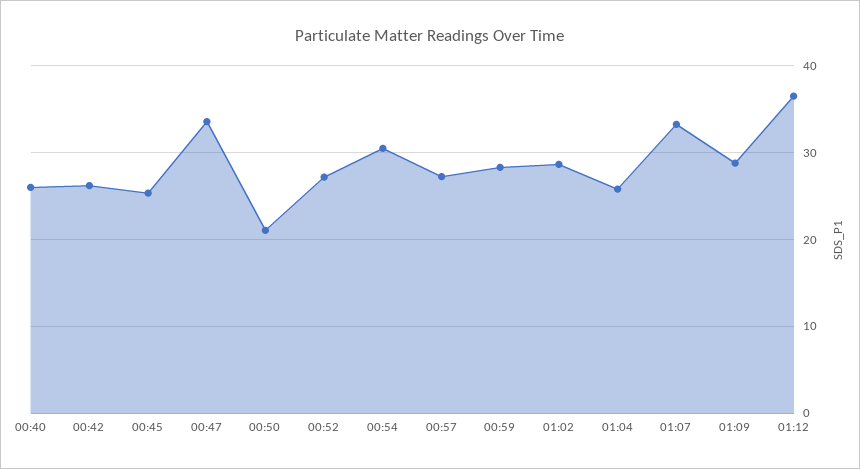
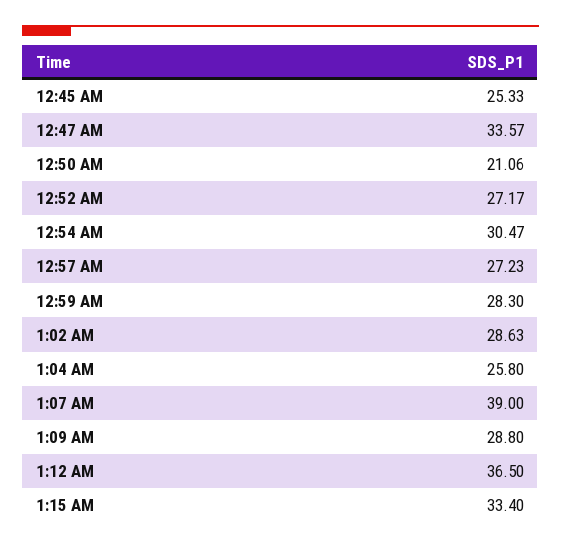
00:40: 26 -> none
00:42: 26 -> none
01:07: 33 -> 39
1:15 AM: none -> 33.4

